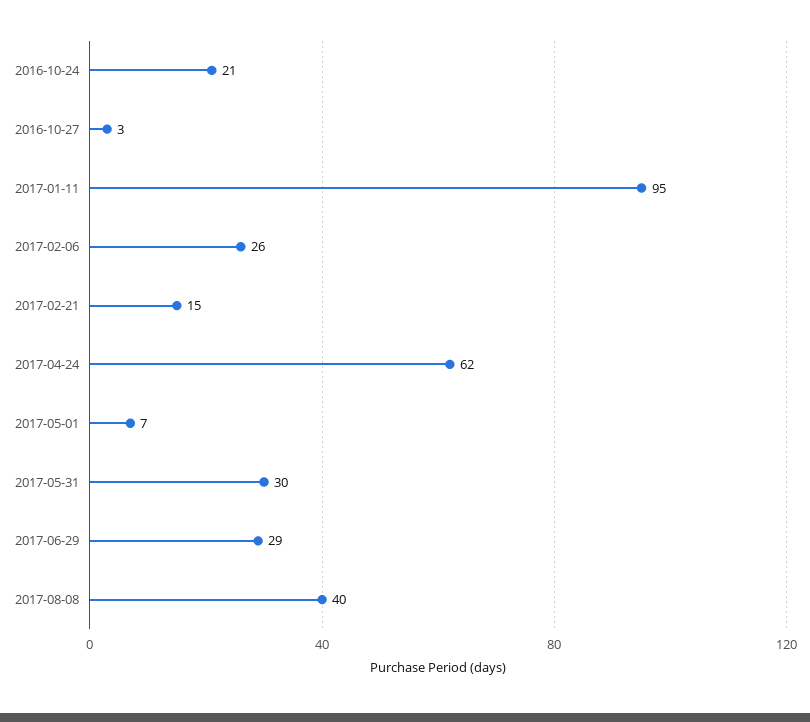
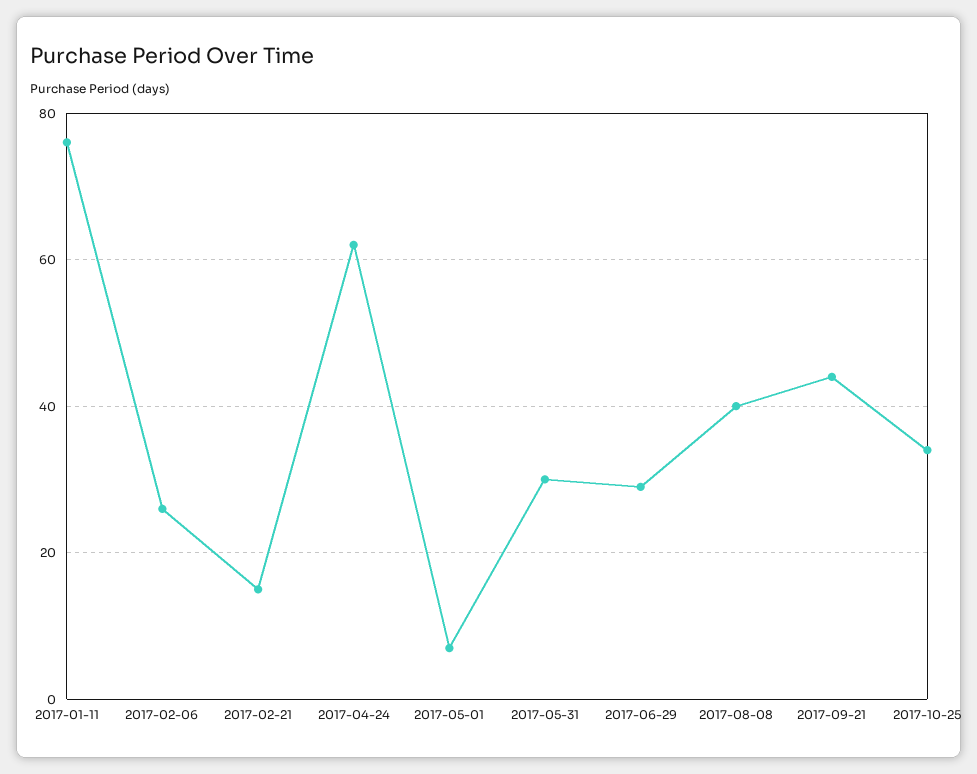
2016-10-24: 21 -> none
2016-10-27: 3 -> none
2017-01-11: 95 -> 75
2017-09-21: none -> 45
2017-10-25: none -> 35

